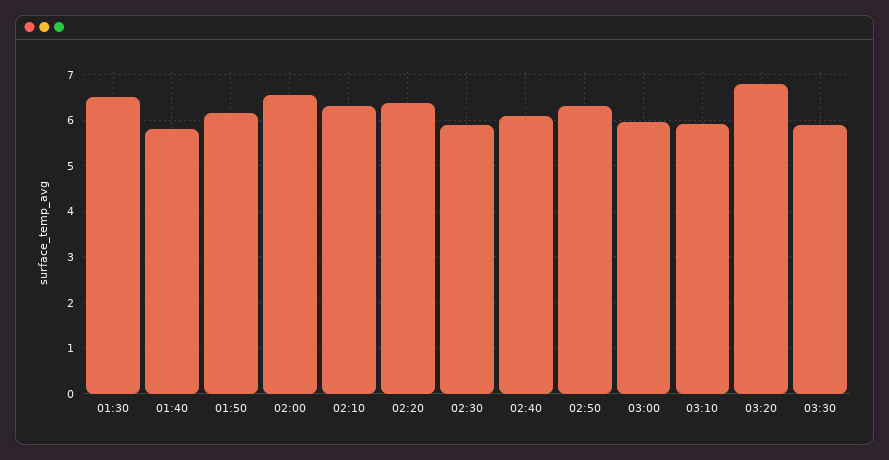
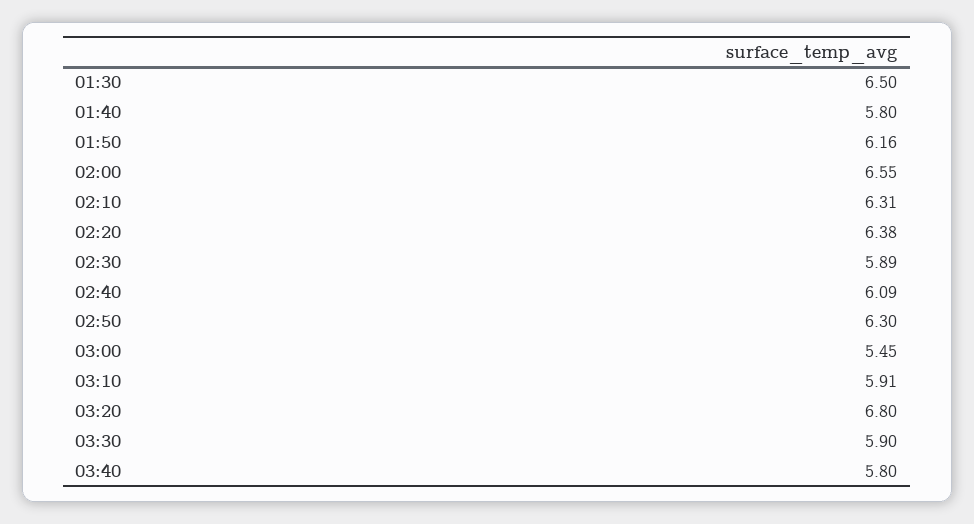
03:00: 6 -> 5.45
03:40: none -> 5.8

